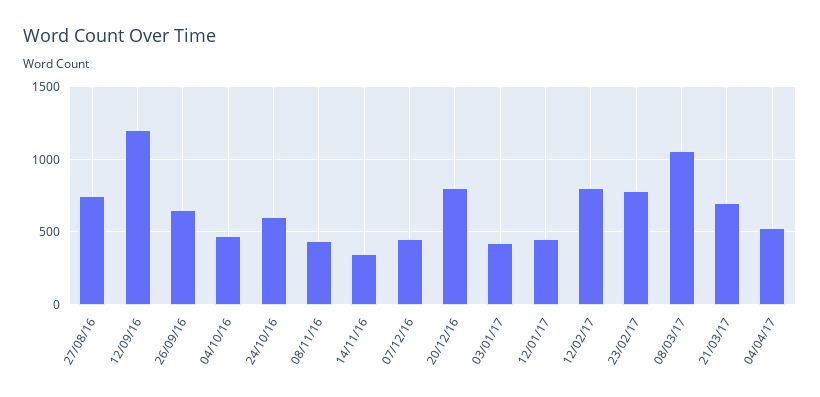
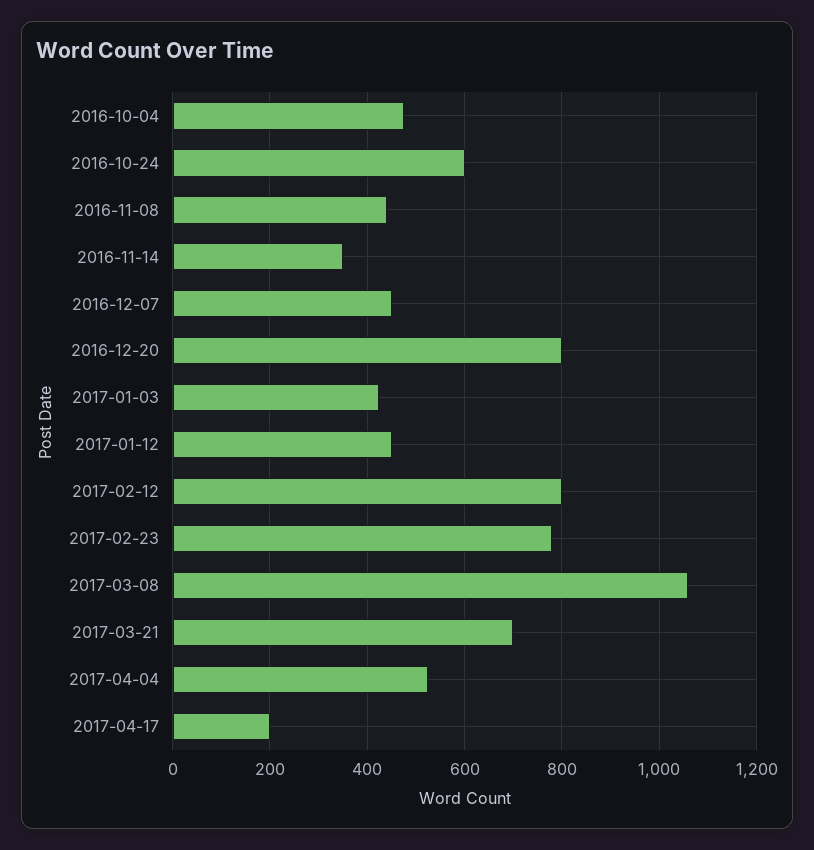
27/08/16: 750 -> none
12/09/16: 1200 -> none
26/09/16: 650 -> none
2017-04-17: none -> 200

